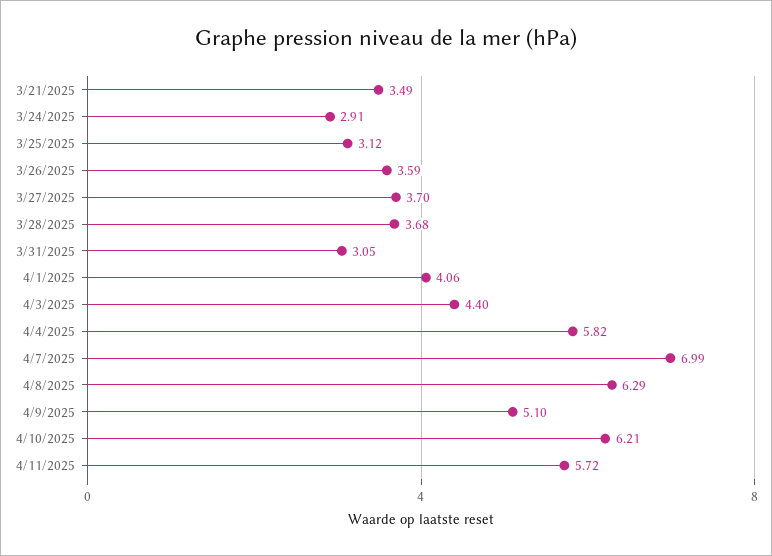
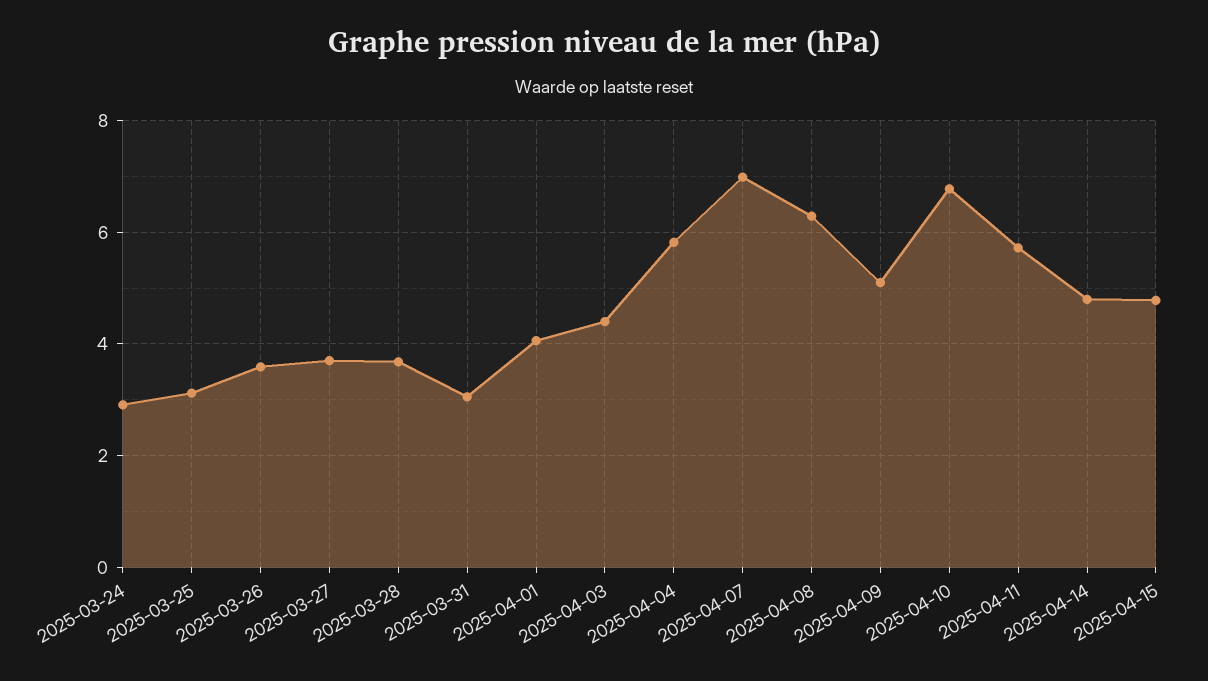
3/21/2025: 3.49 -> none
4/10/2025: 6.21 -> 6.8
2025-04-14: none -> 4.8
2025-04-15: none -> 4.8

